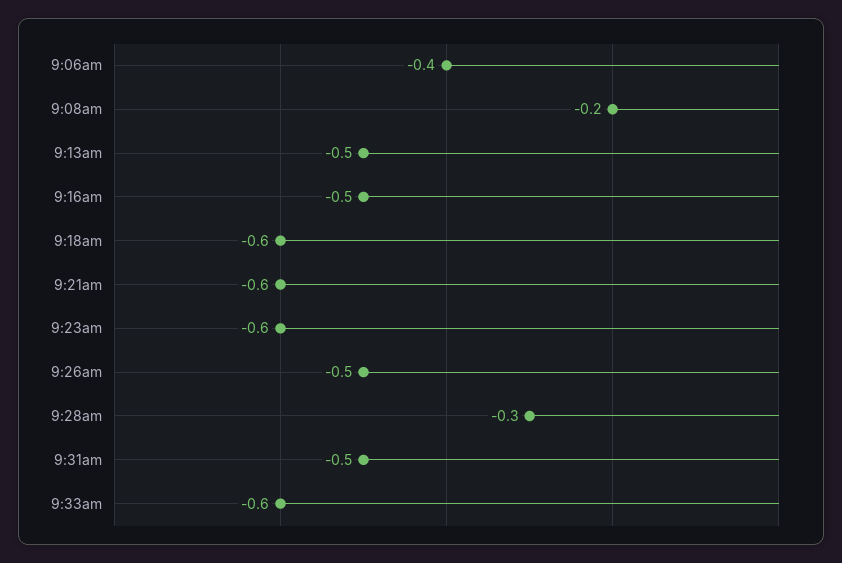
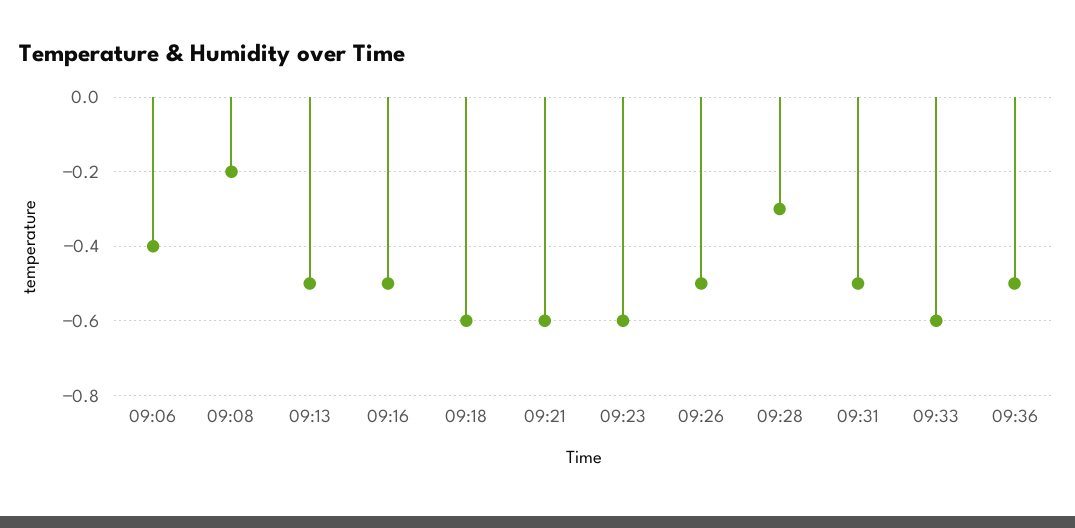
09:36: none -> -0.5

